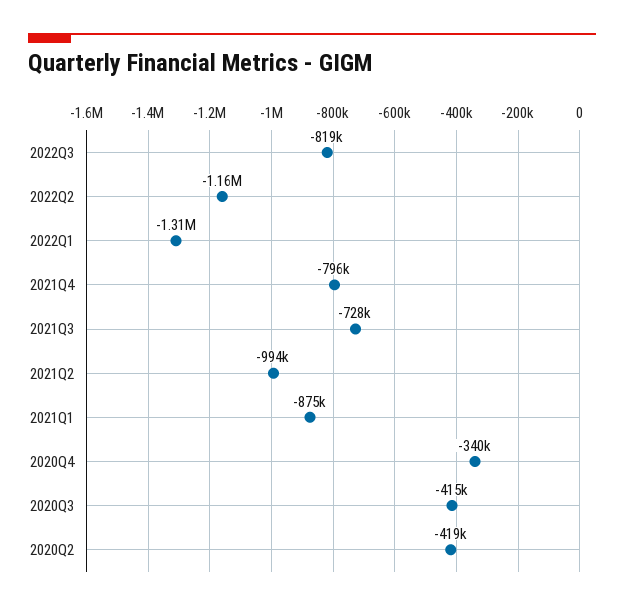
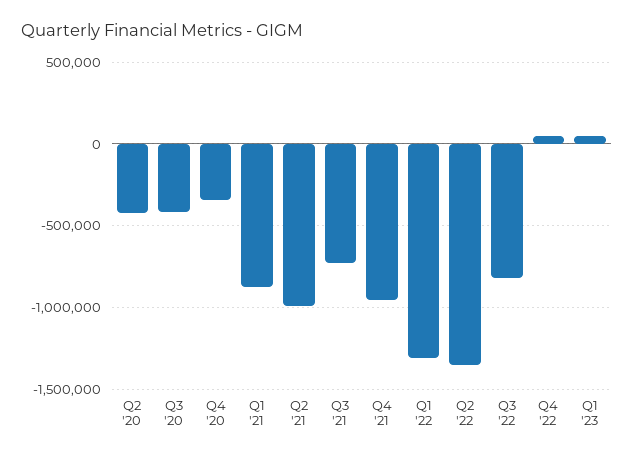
2022Q2: -1160000 -> -1350000
2021Q4: -796000 -> -950000
Q4 '22: none -> 50000
Q1 '23: none -> 50000

